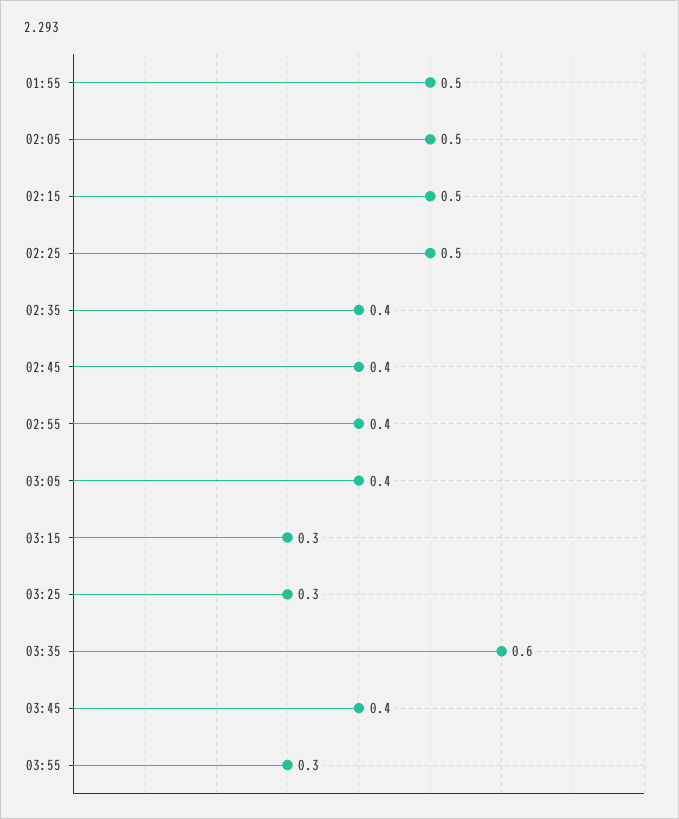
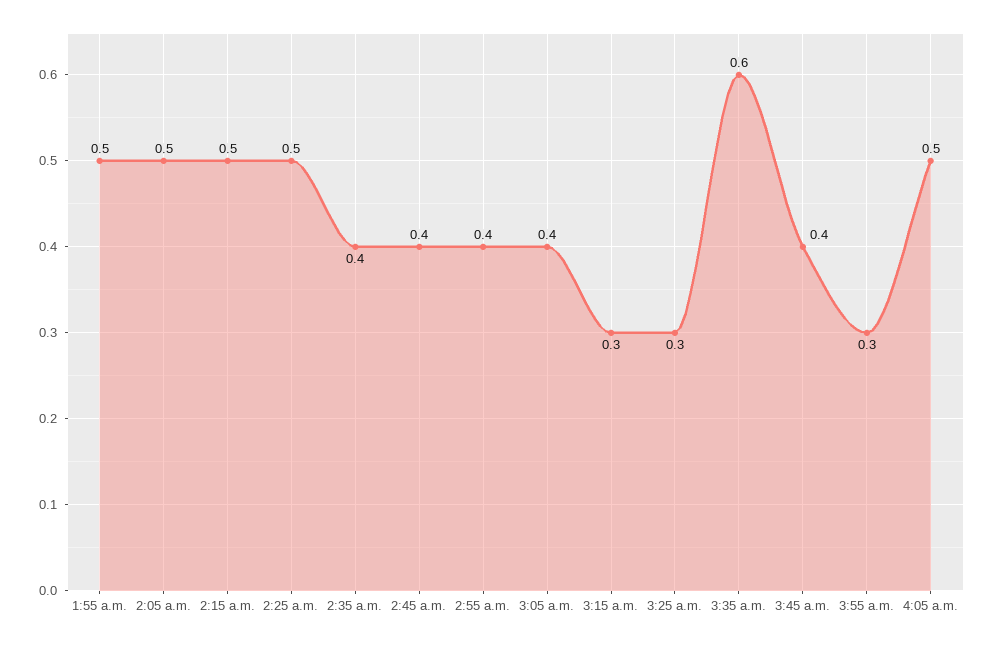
4:05 a.m.: none -> 0.5

